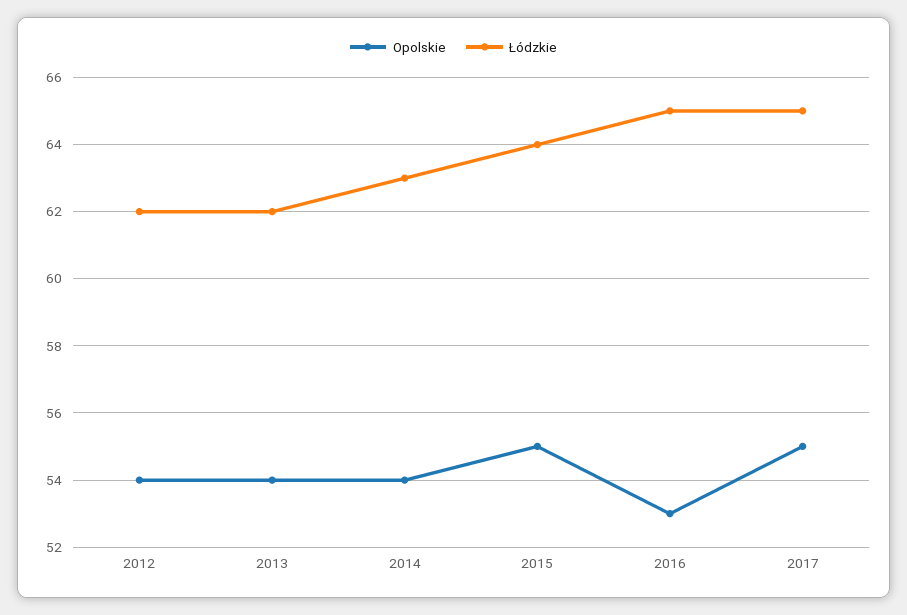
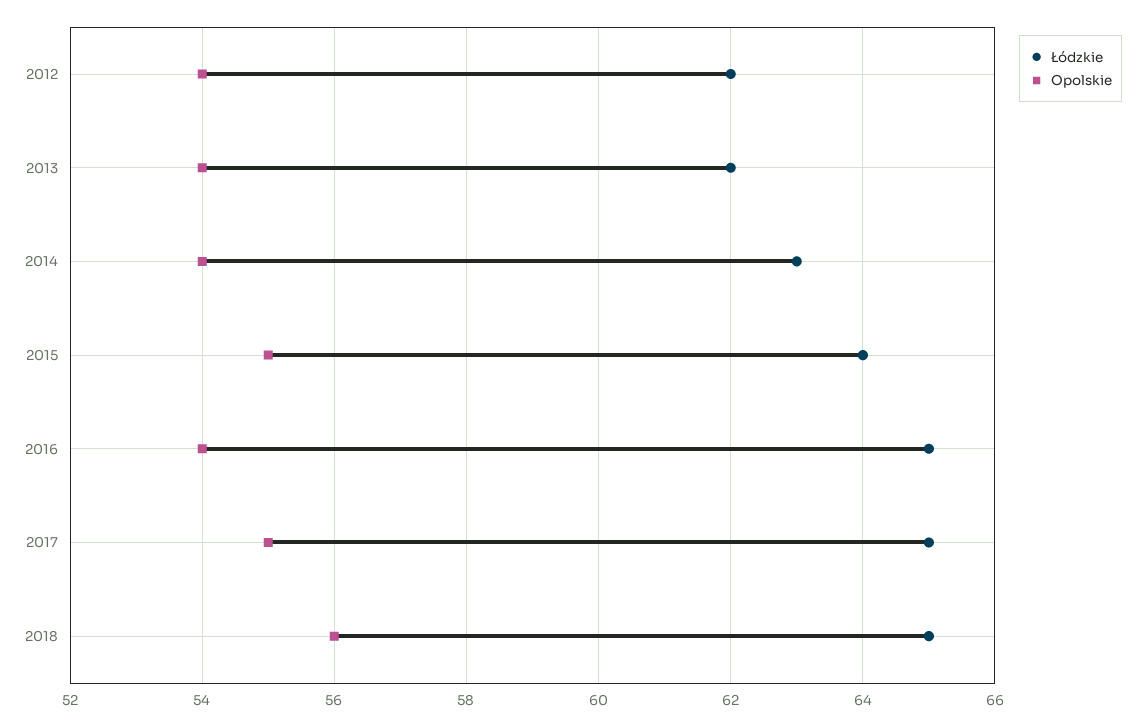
Opolskie, 2016: 53 -> 54
Łódzkie, 2018: none -> 65
Opolskie, 2018: none -> 56

